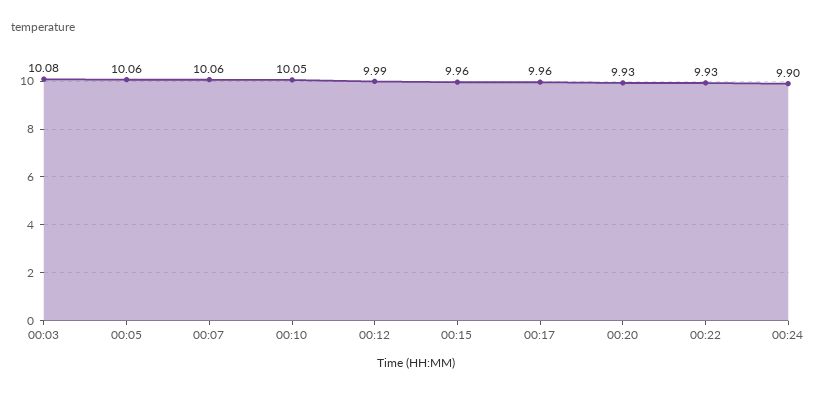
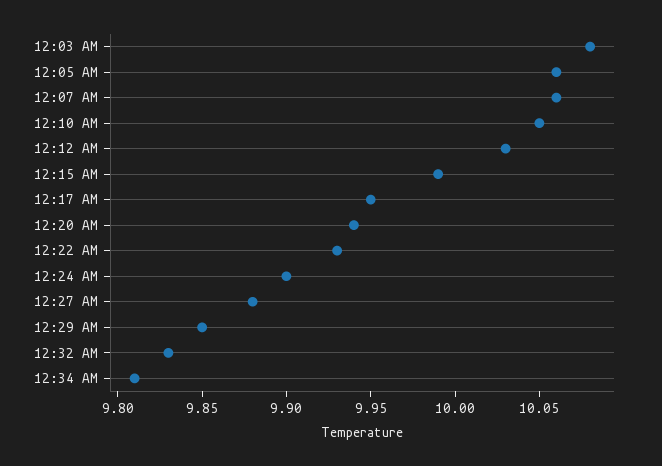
00:12: 9.99 -> 10.03
00:15: 9.96 -> 9.99
00:17: 9.96 -> 9.95
00:20: 9.93 -> 9.94
12:27 AM: none -> 9.88
12:29 AM: none -> 9.85
12:32 AM: none -> 9.83
12:34 AM: none -> 9.81

